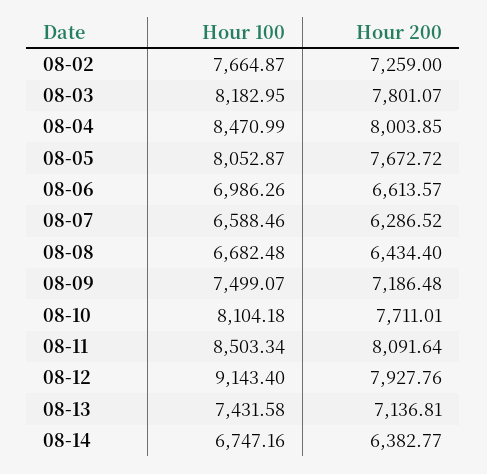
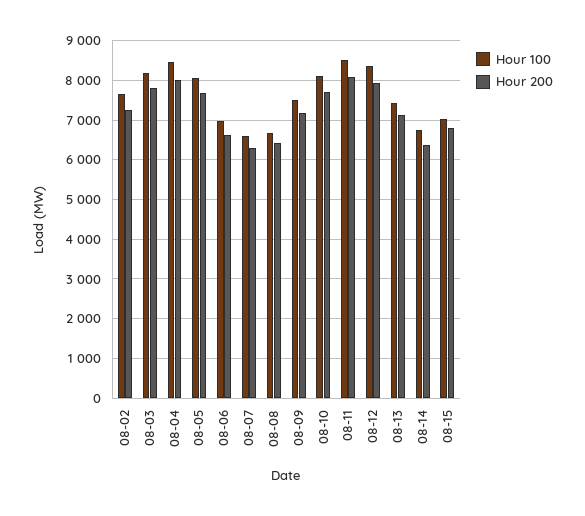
Hour 100, 08-12: 9143.4 -> 8400
Hour 100, 08-15: none -> 7000
Hour 200, 08-15: none -> 6800

